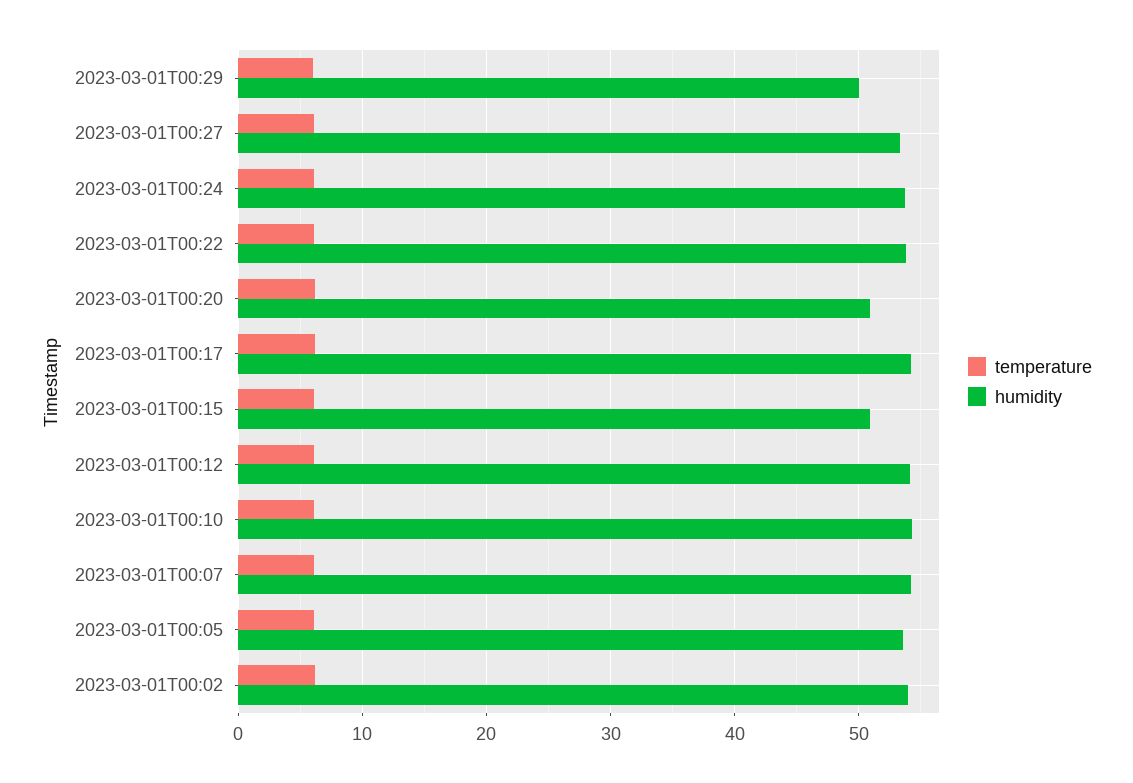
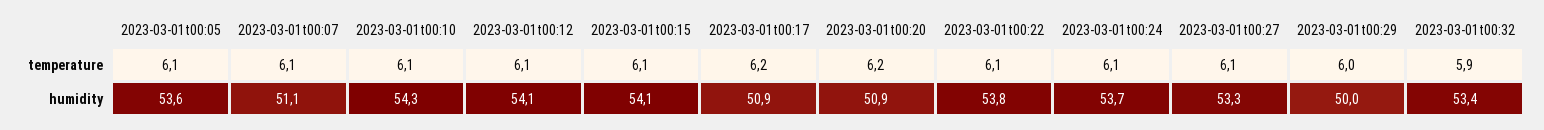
humidity, 2023-03-01T00:17: 54 -> 50.9
humidity, 2023-03-01T00:15: 51 -> 54.1
humidity, 2023-03-01T00:07: 54 -> 51.1
temperature, 2023-03-01T00:02: 6 -> none
humidity, 2023-03-01T00:02: 54 -> none
temperature, 2023-03-01t00:32: none -> 5.9
humidity, 2023-03-01t00:32: none -> 53.4

